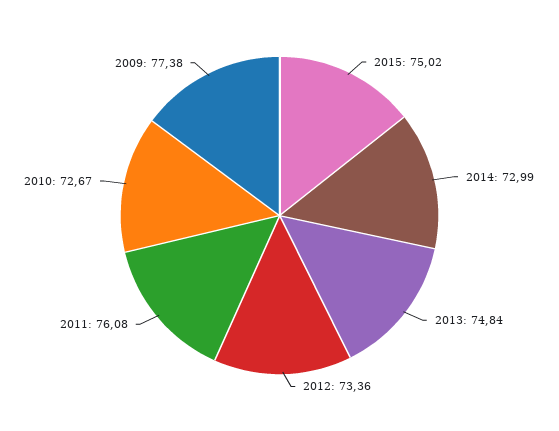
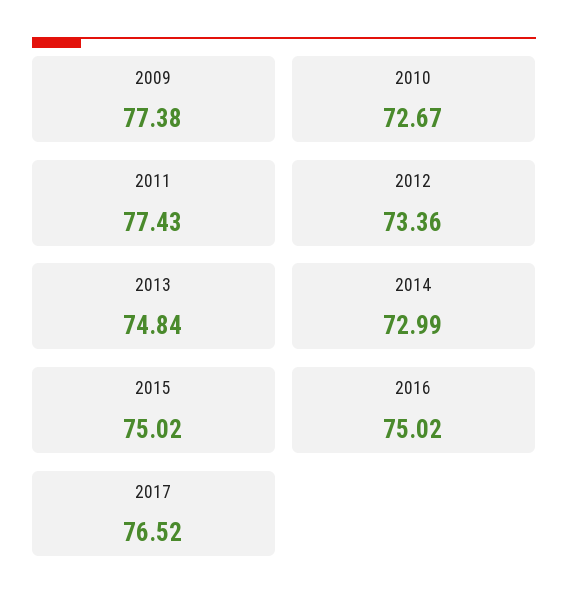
2011: 76.08 -> 77.43
2016: none -> 75.02
2017: none -> 76.52

